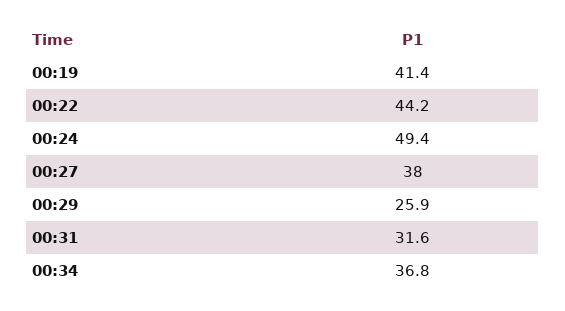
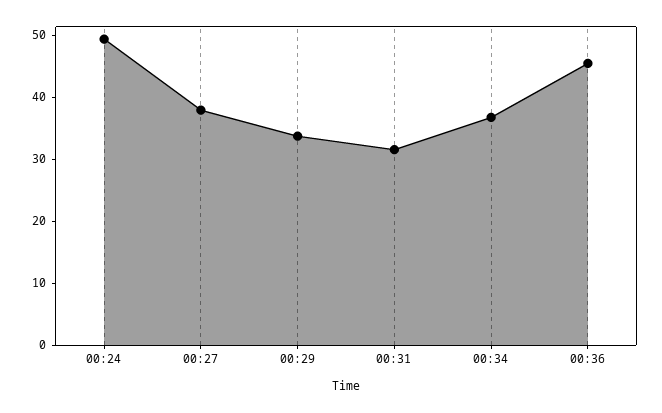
00:19: 41.4 -> none
00:22: 44.2 -> none
00:29: 25.9 -> 34
00:36: none -> 46

